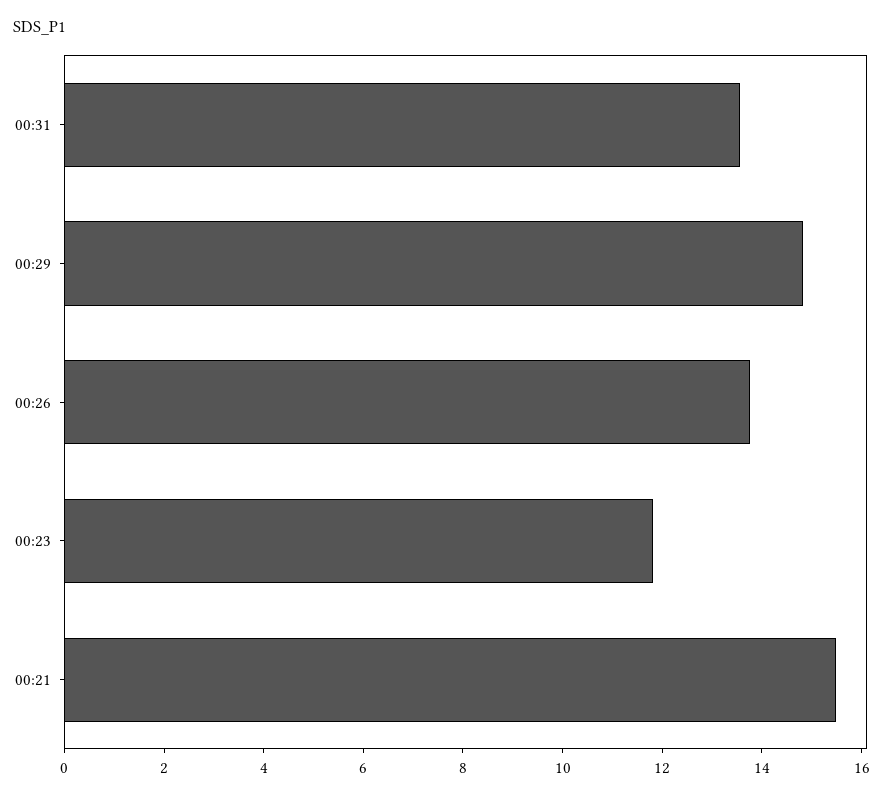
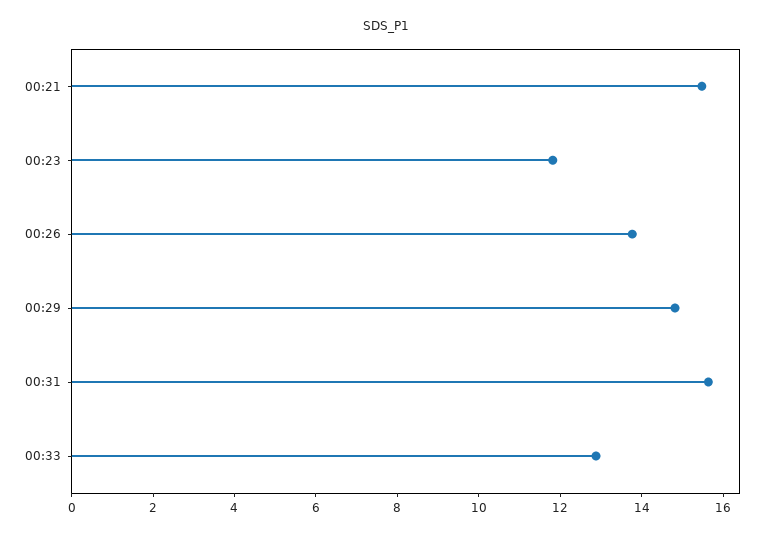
00:31: 13.5 -> 15.5
00:33: none -> 13

